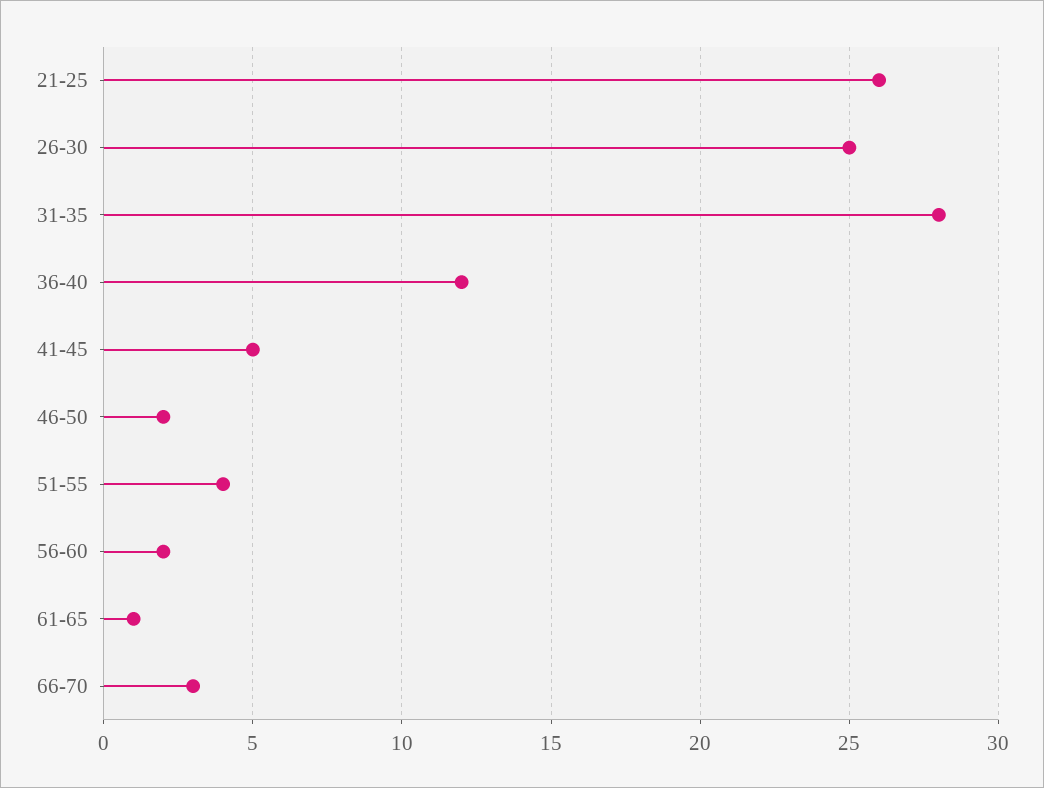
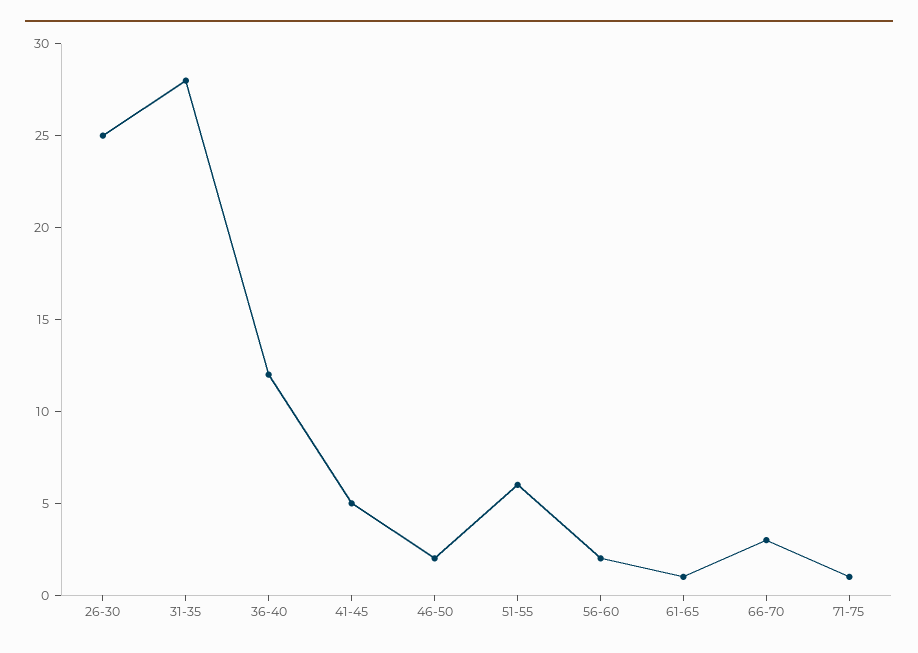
21-25: 26 -> none
51-55: 4 -> 6
71-75: none -> 1

